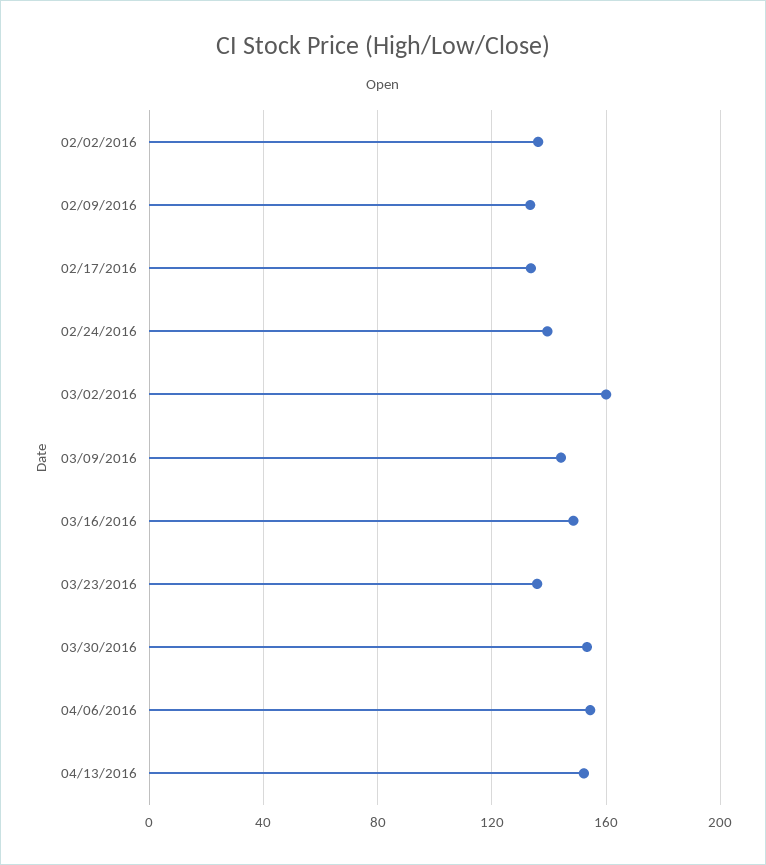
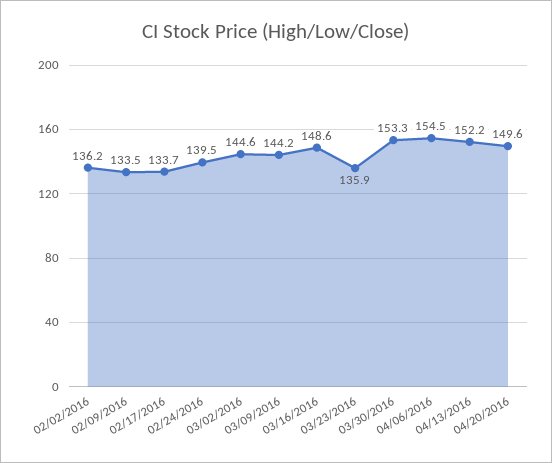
03/02/2016: 160 -> 144.6
04/20/2016: none -> 149.6

